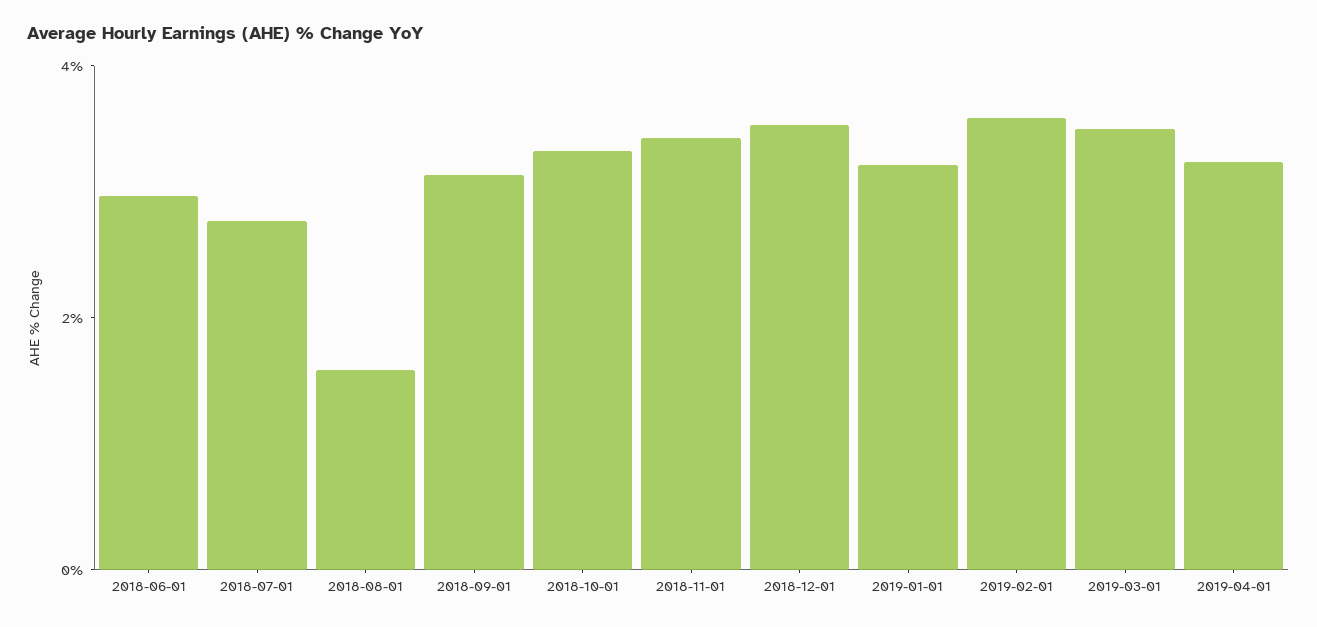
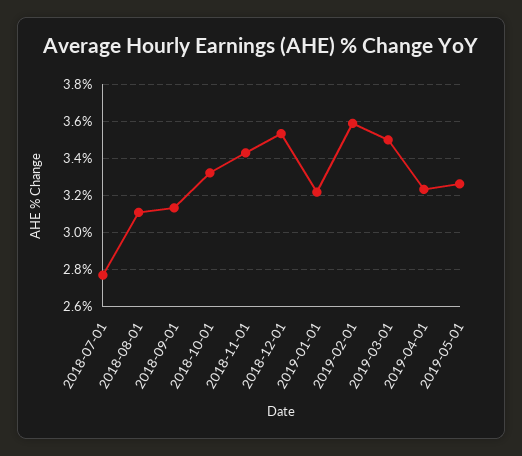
2018-06-01: 3 -> none
2018-08-01: 1.5 -> 3.1
2019-05-01: none -> 3.25

